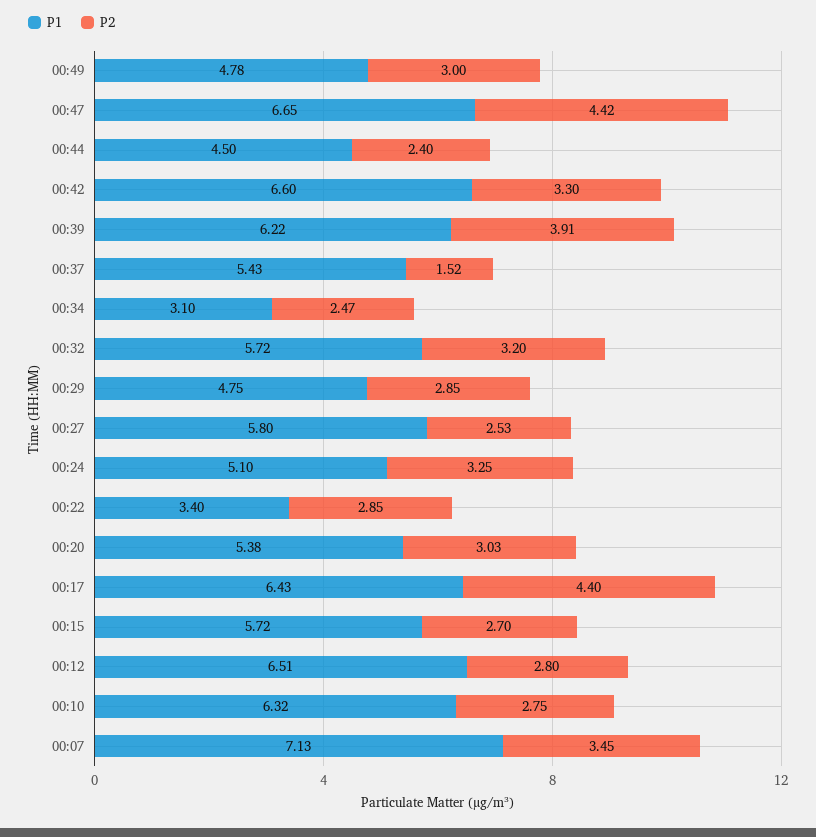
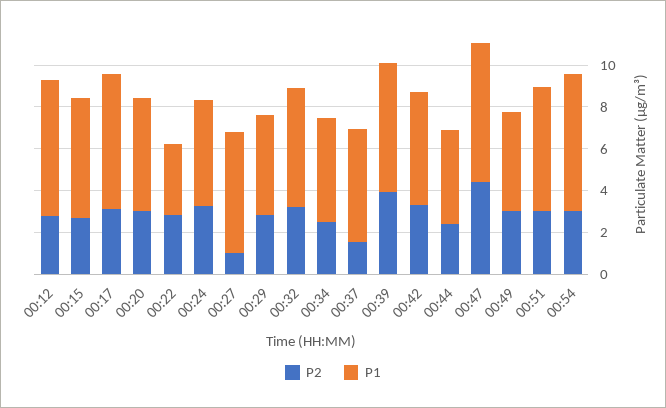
P1, 00:42: 6.6 -> 5.5
P1, 00:34: 3.1 -> 5
P2, 00:27: 2.53 -> 1
P2, 00:17: 4.4 -> 3
P1, 00:10: 6.32 -> none
P2, 00:10: 2.75 -> none
P1, 00:07: 7.13 -> none
P2, 00:07: 3.45 -> none
P2, 00:51: none -> 3
P1, 00:51: none -> 6
P2, 00:54: none -> 3
P1, 00:54: none -> 6.5

